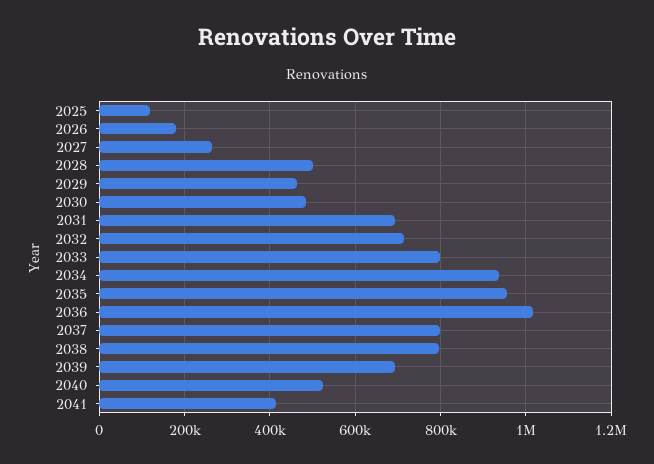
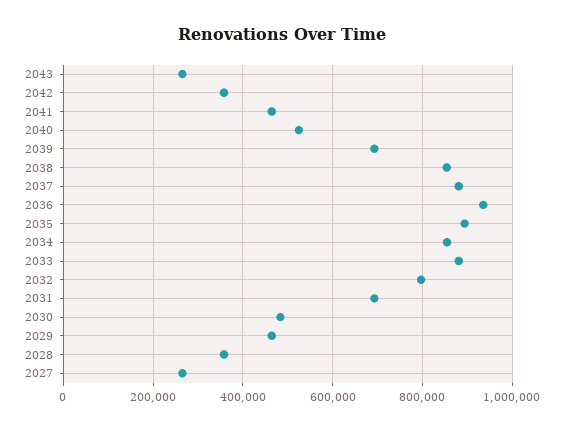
2025: 120000 -> none
2026: 180000 -> none
2028: 500000 -> 360000
2032: 720000 -> 800000
2033: 800000 -> 880000
2034: 940000 -> 860000
2035: 960000 -> 900000
2036: 1020000 -> 940000
2037: 800000 -> 880000
2038: 800000 -> 860000
2041: 420000 -> 460000
2043: none -> 260000
2042: none -> 360000

